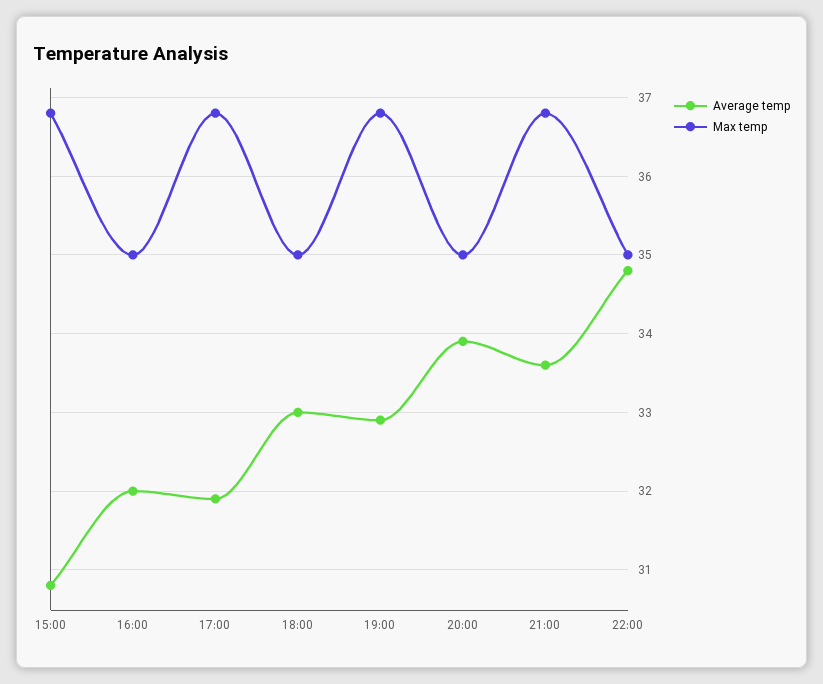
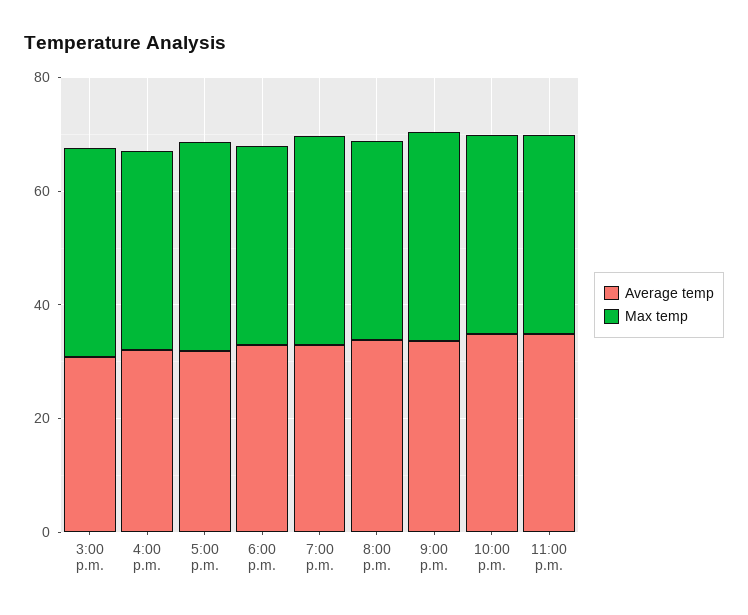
Average temp, 11:00 p.m.: none -> 35
Max temp, 11:00 p.m.: none -> 35

